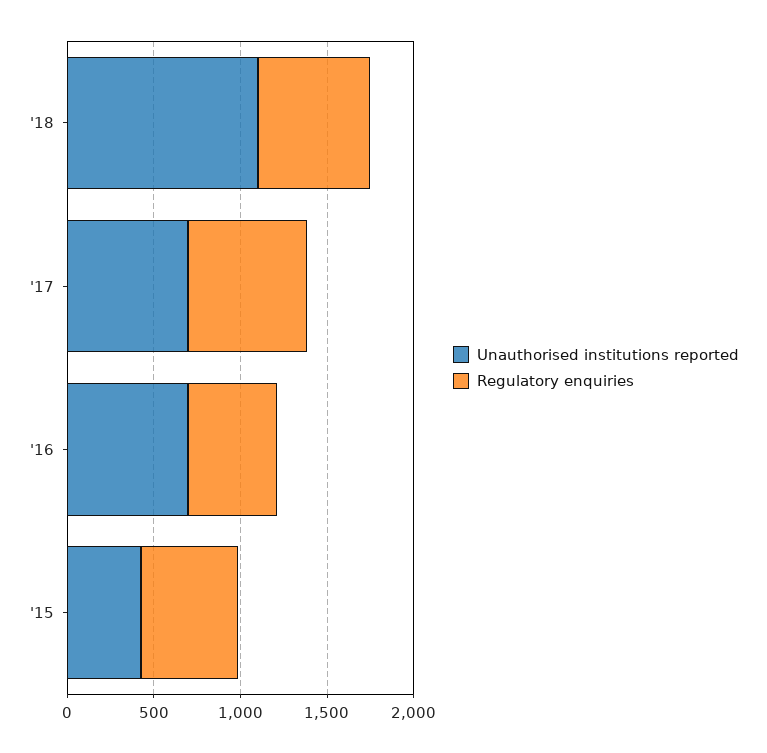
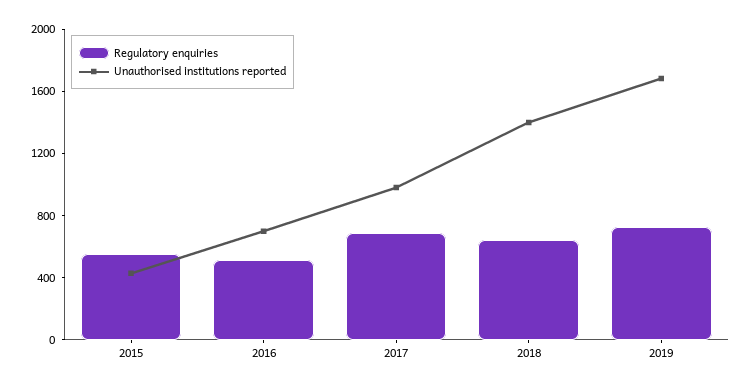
Unauthorised institutions reported, '18: 1100 -> 1400
Unauthorised institutions reported, '17: 700 -> 1000
Regulatory enquiries, 2019: none -> 700
Unauthorised institutions reported, 2019: none -> 1700

